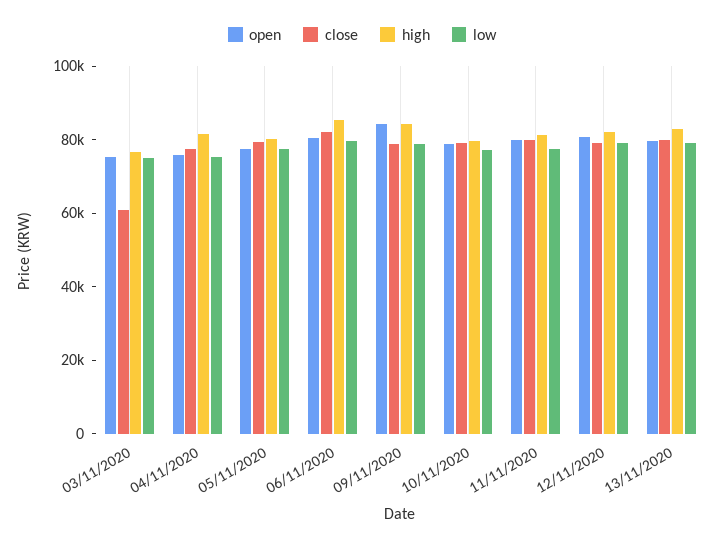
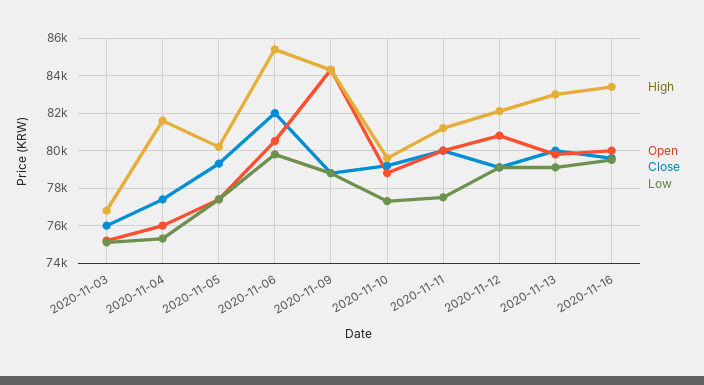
close, 03/11/2020: 60000 -> 76000
high, 2020-11-16: none -> 83500
open, 2020-11-16: none -> 80000
close, 2020-11-16: none -> 79500
low, 2020-11-16: none -> 79500

